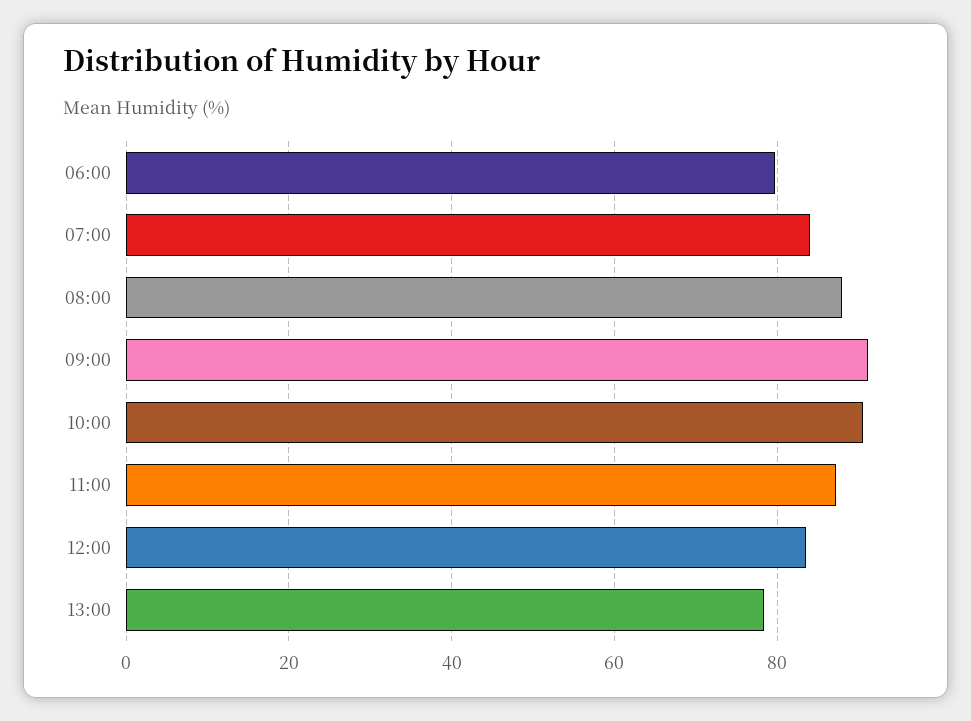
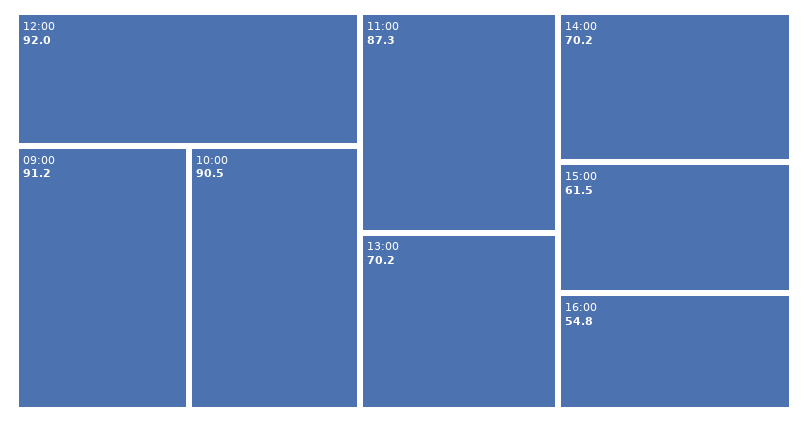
06:00: 80 -> none
07:00: 84 -> none
08:00: 88 -> none
12:00: 84 -> 92
13:00: 78 -> 70.2
14:00: none -> 70.2
15:00: none -> 61.5
16:00: none -> 54.8

